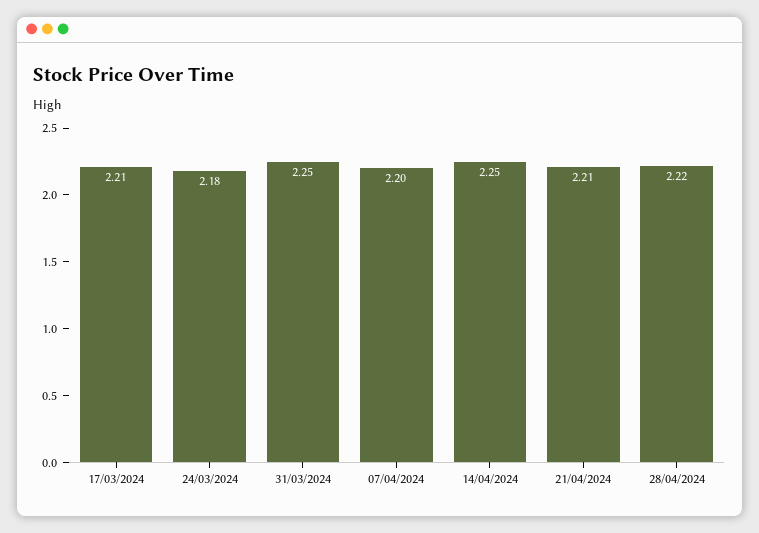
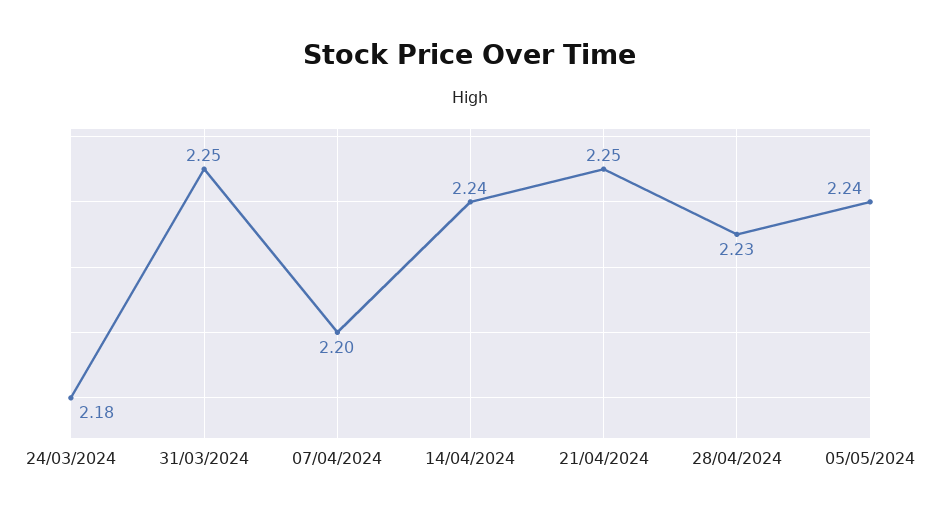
17/03/2024: 2.21 -> none
14/04/2024: 2.25 -> 2.24
21/04/2024: 2.21 -> 2.25
28/04/2024: 2.22 -> 2.23
05/05/2024: none -> 2.24

